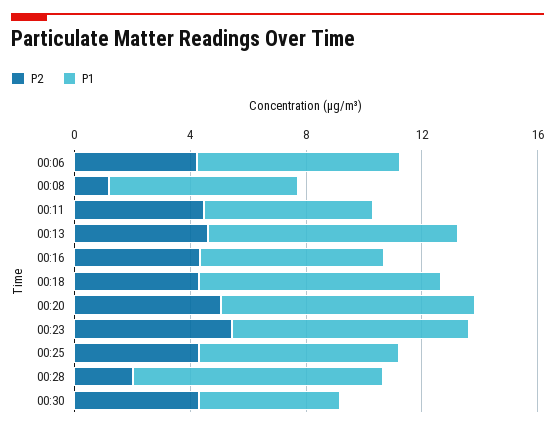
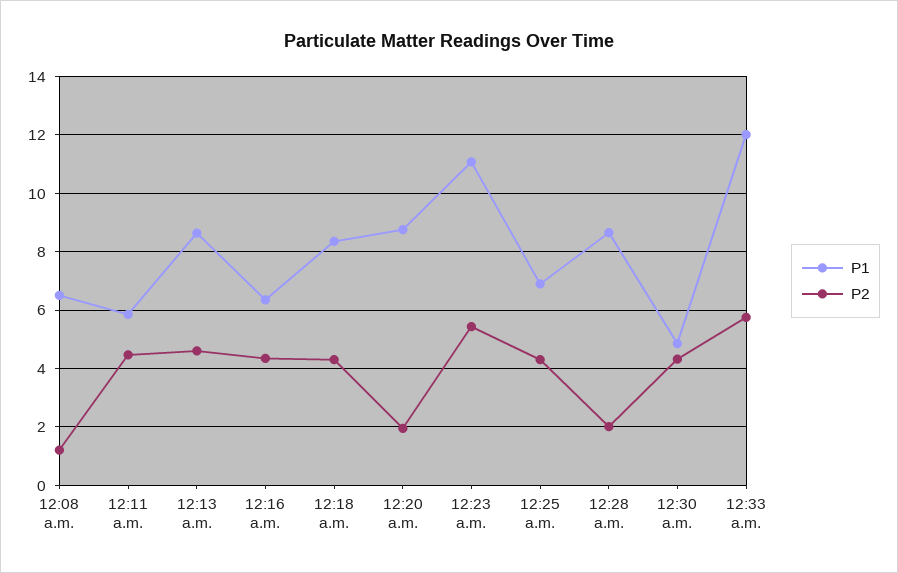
P2, 00:06: 4 -> none
P1, 00:06: 7 -> none
P2, 00:20: 5 -> 2
P1, 00:23: 8 -> 11
P1, 12:33 a.m.: none -> 12
P2, 12:33 a.m.: none -> 5.75

